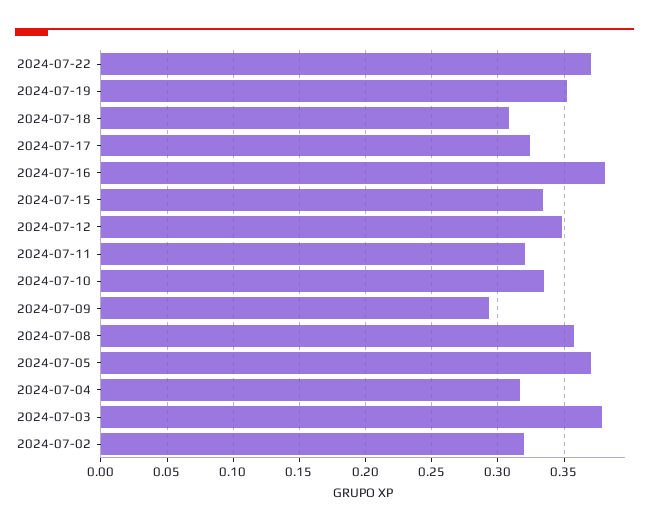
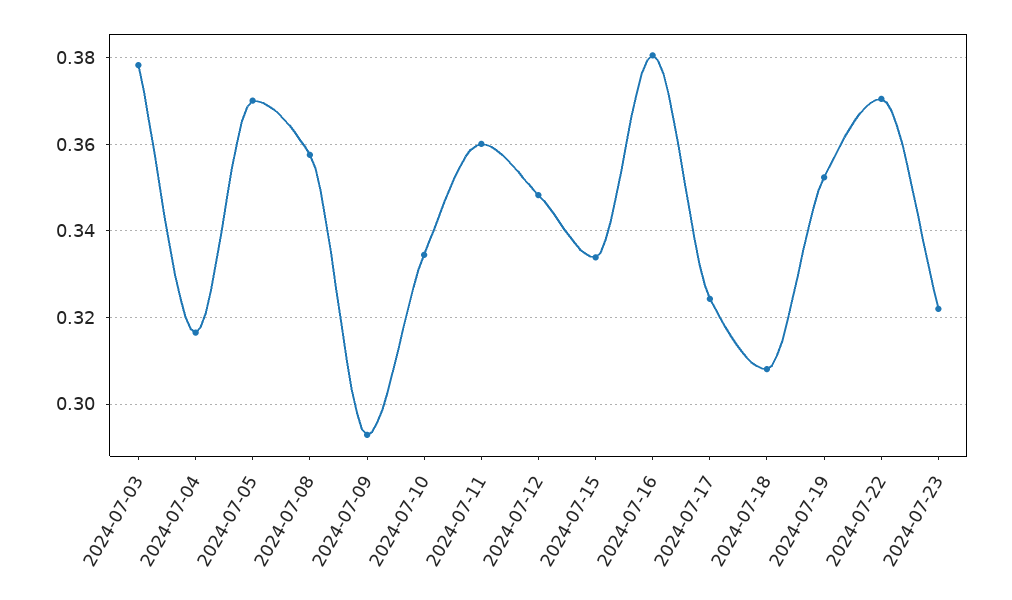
2024-07-11: 0.32 -> 0.36
2024-07-02: 0.32 -> none
2024-07-23: none -> 0.322

